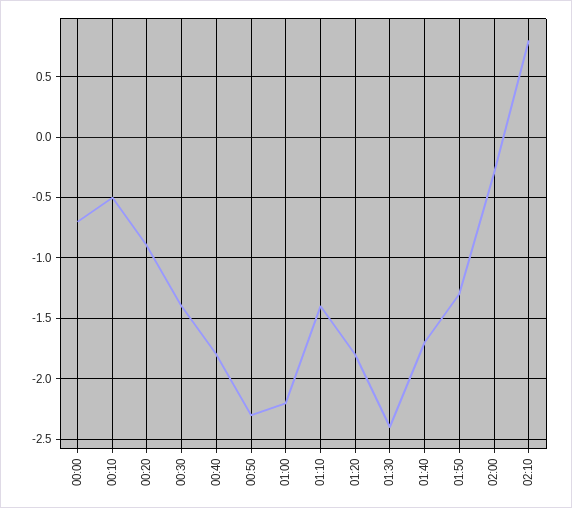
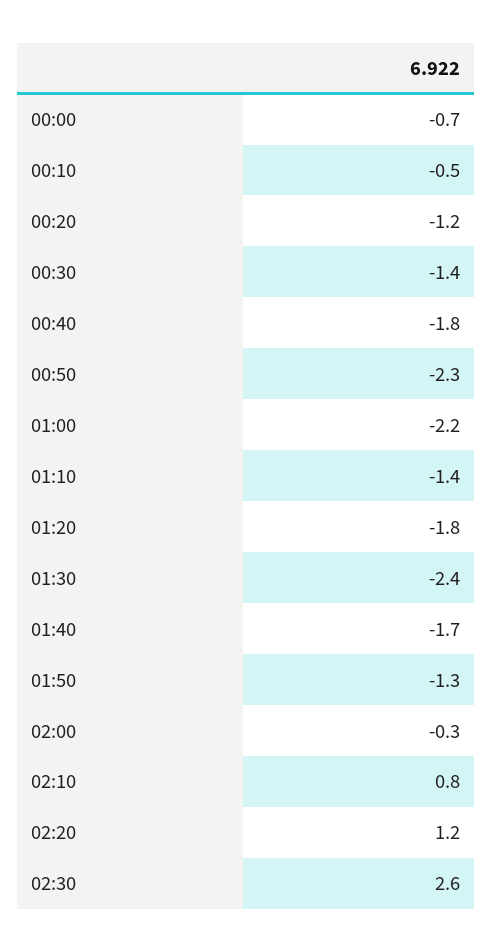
00:20: -0.9 -> -1.2
02:20: none -> 1.2
02:30: none -> 2.6

